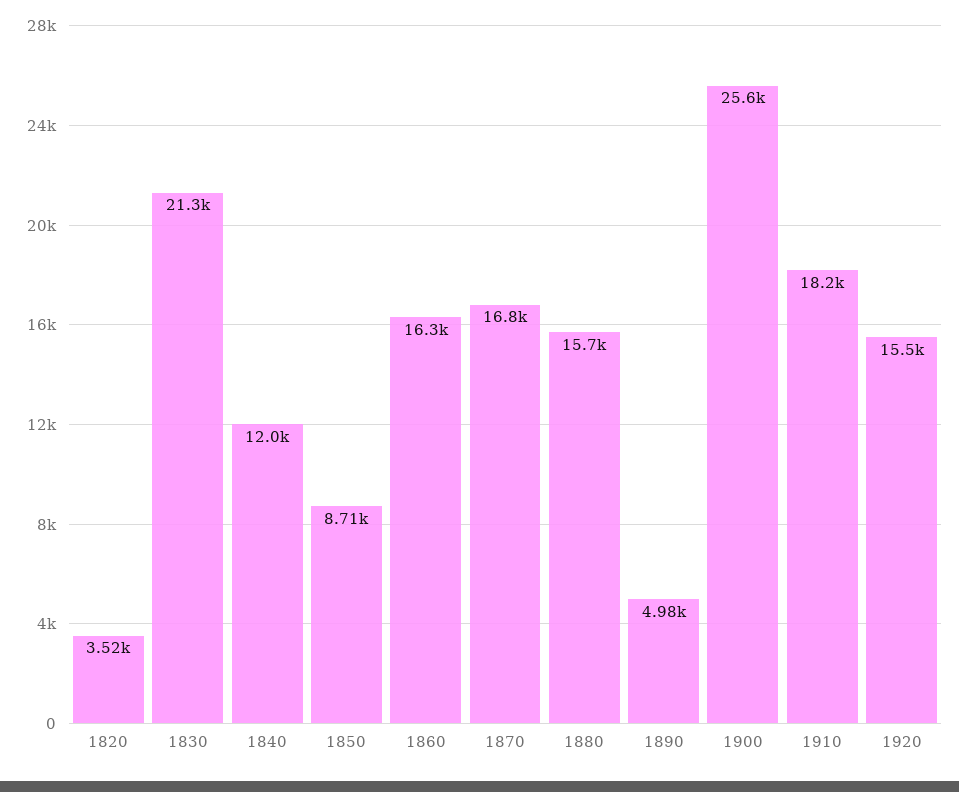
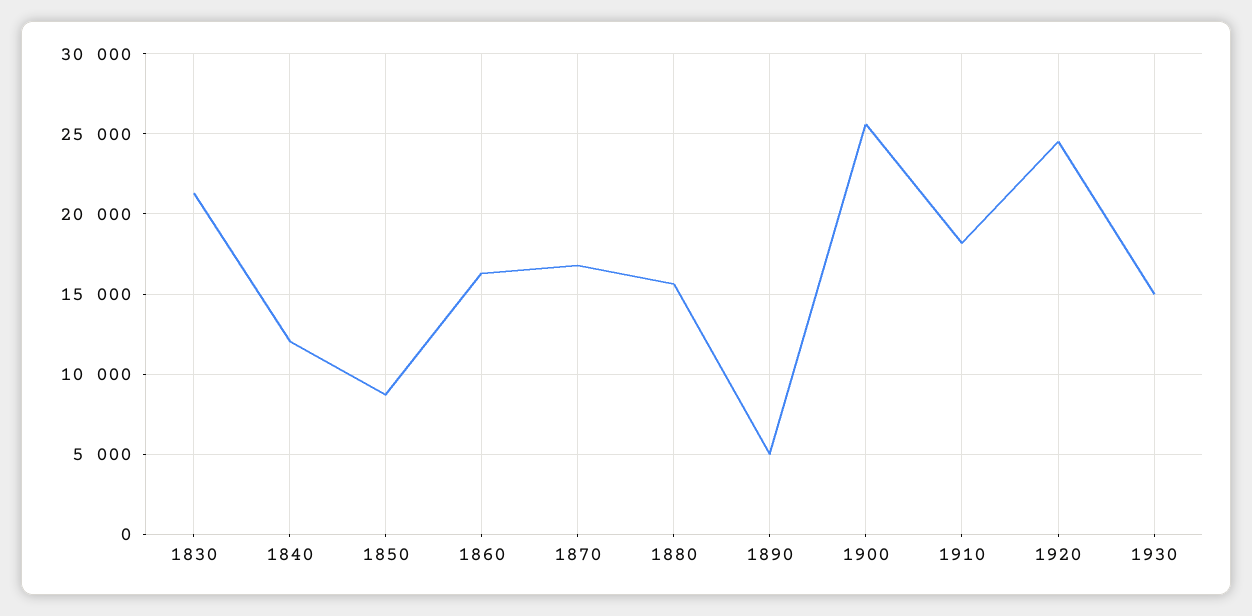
1820: 3520 -> none
1920: 15500 -> 24500
1930: none -> 15000

